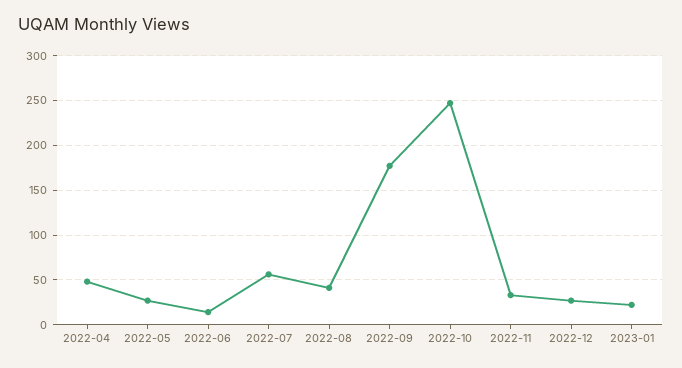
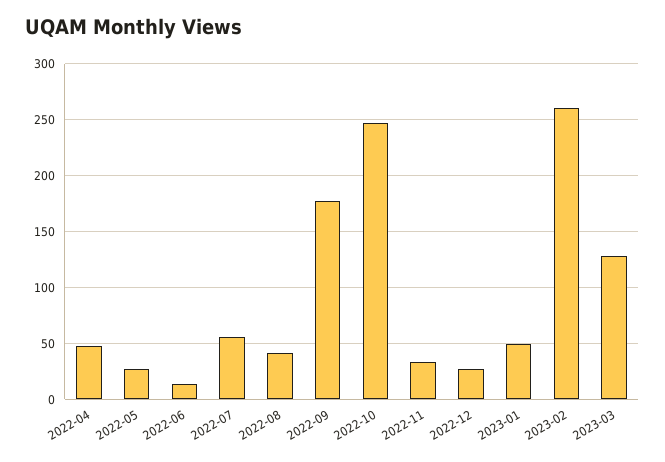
2023-01: 20 -> 50
2023-02: none -> 260
2023-03: none -> 130

